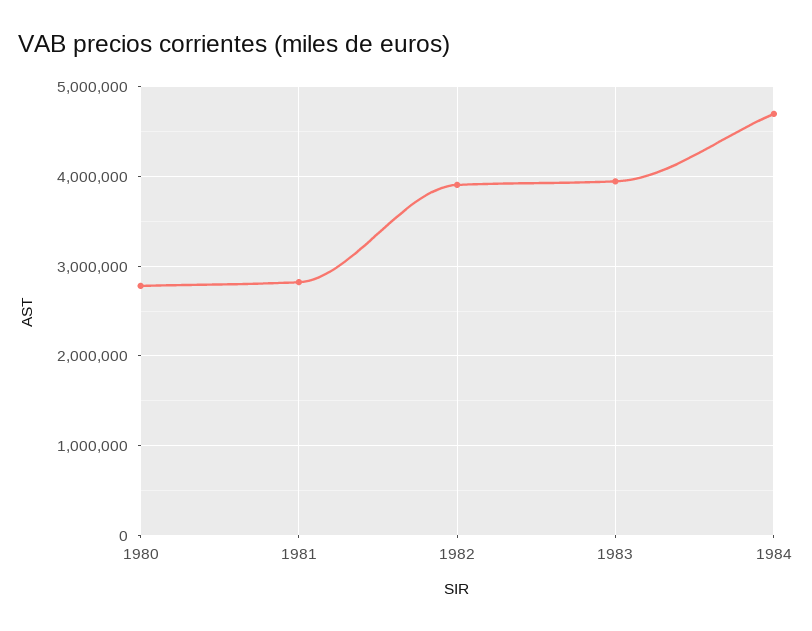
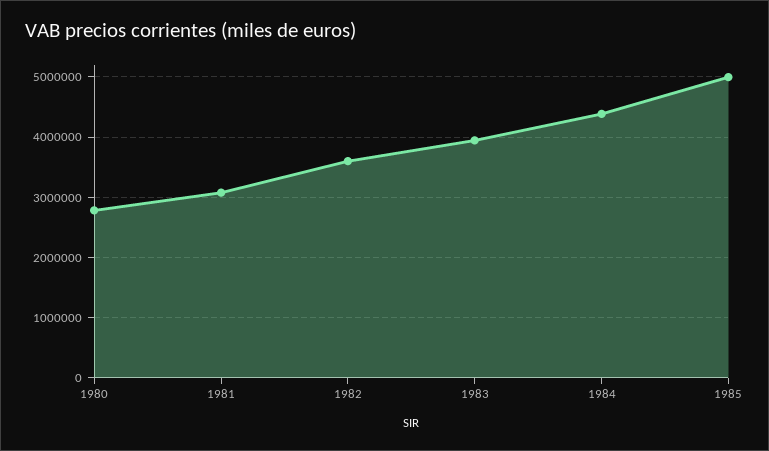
1981: 2800000 -> 3100000
1982: 3900000 -> 3600000
1984: 4700000 -> 4400000
1985: none -> 5000000

